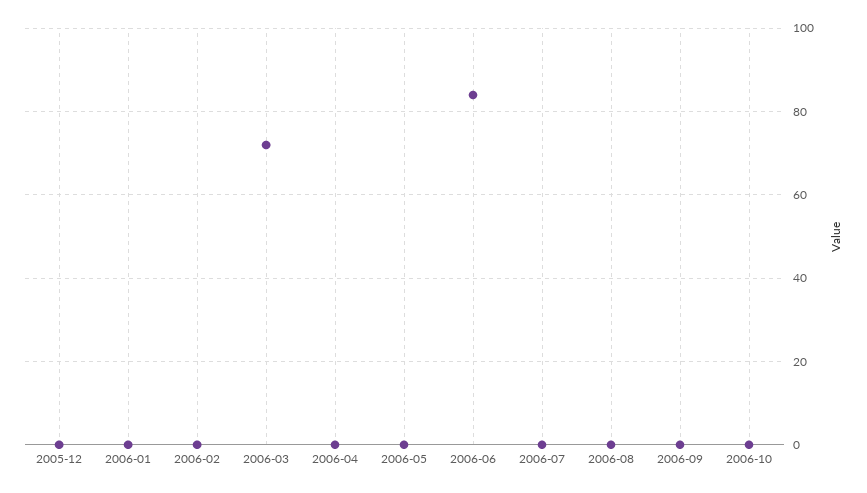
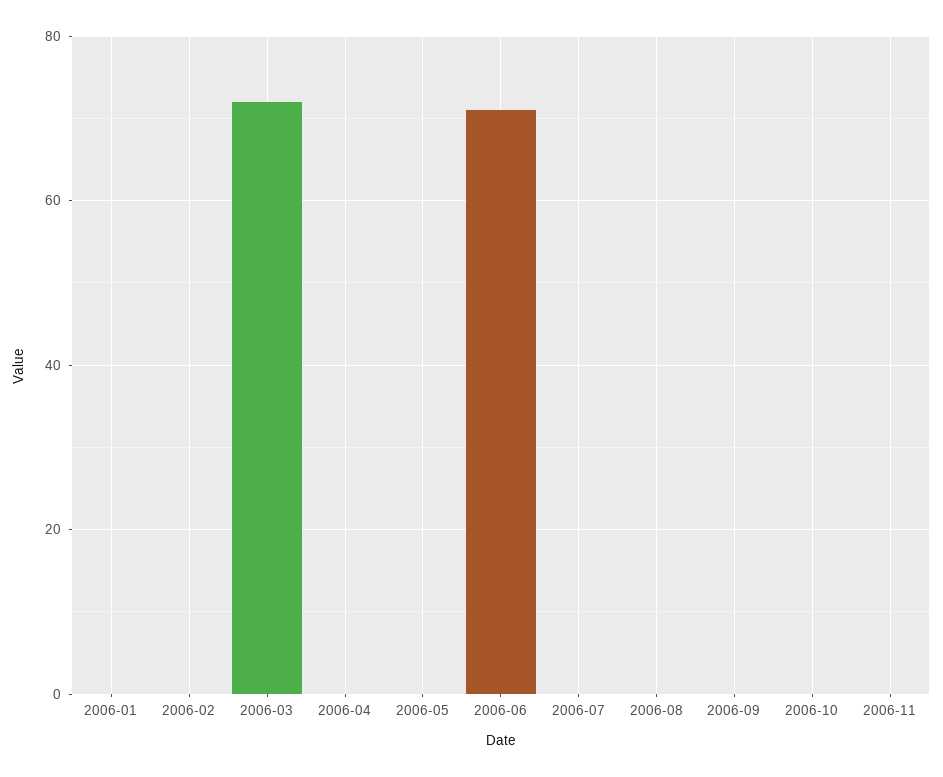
2005-12: 0 -> none
2006-06: 85 -> 70
2006-11: none -> 0

